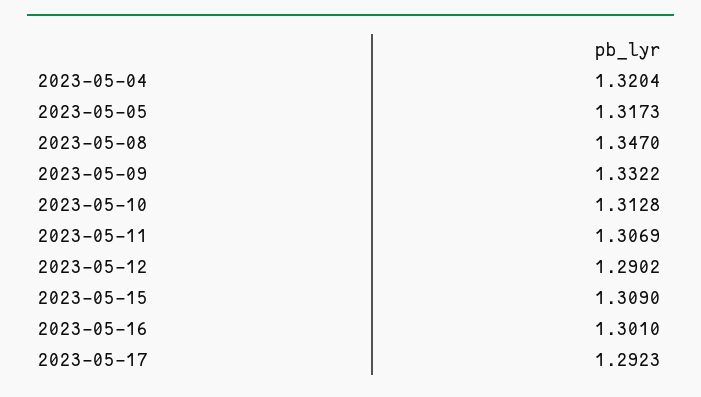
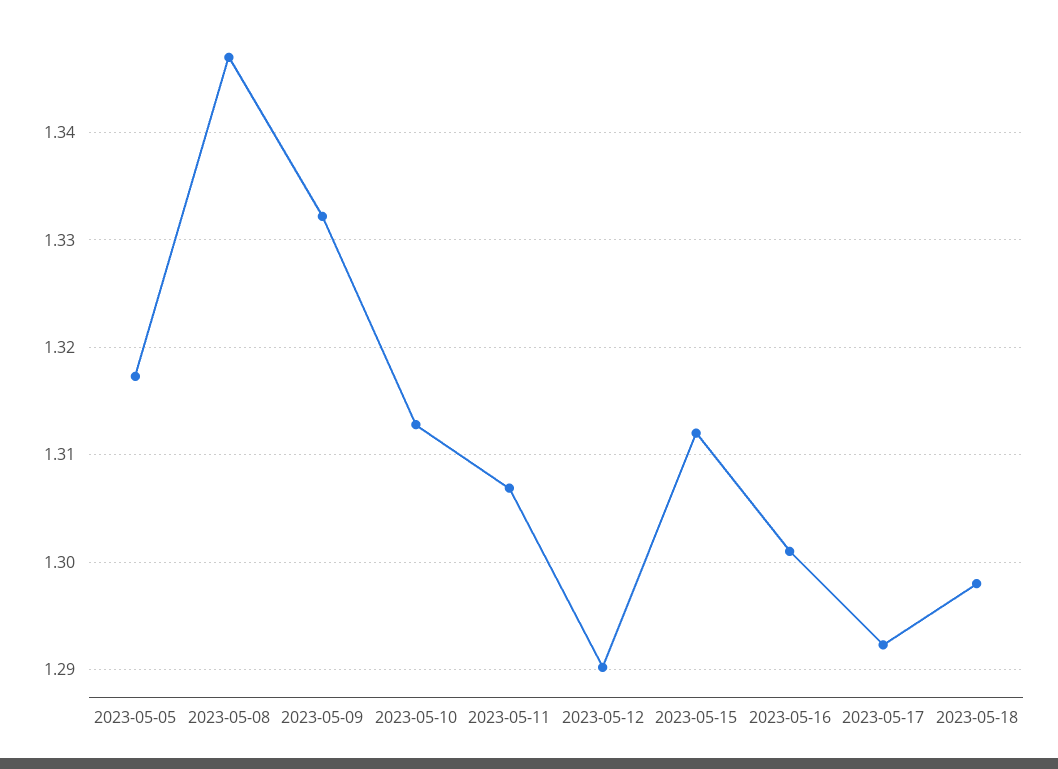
2023-05-04: 1.3204 -> none
2023-05-15: 1.309 -> 1.312
2023-05-18: none -> 1.298

